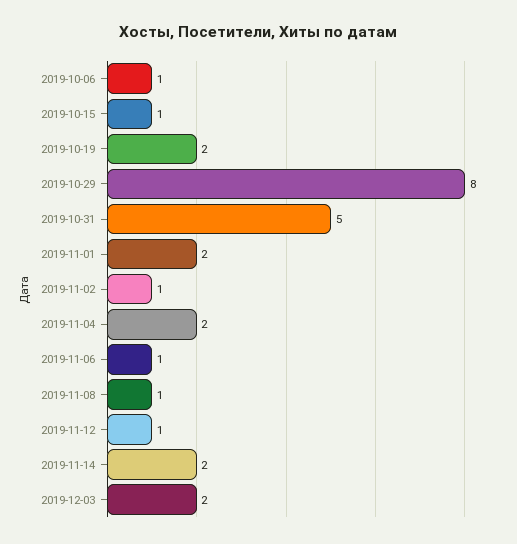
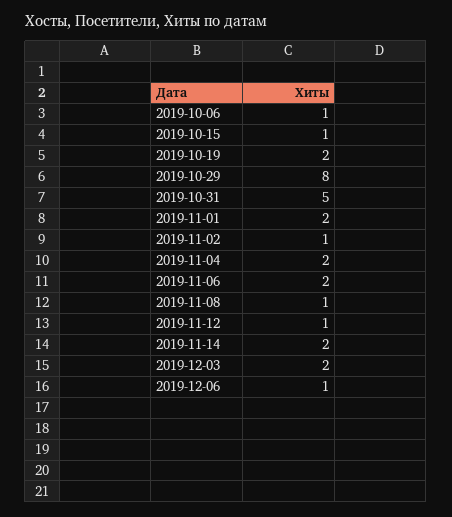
2019-11-06: 1 -> 2
2019-12-06: none -> 1

